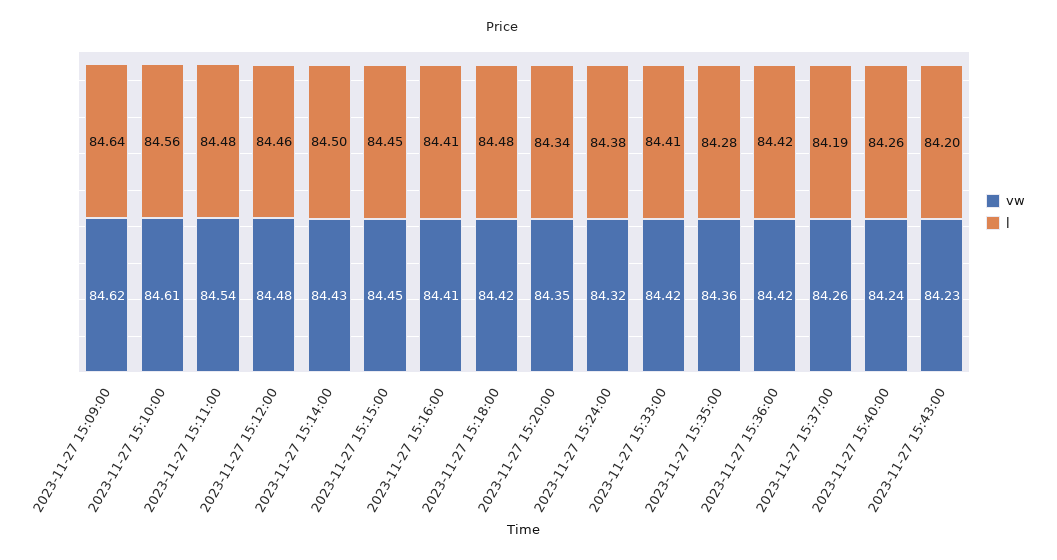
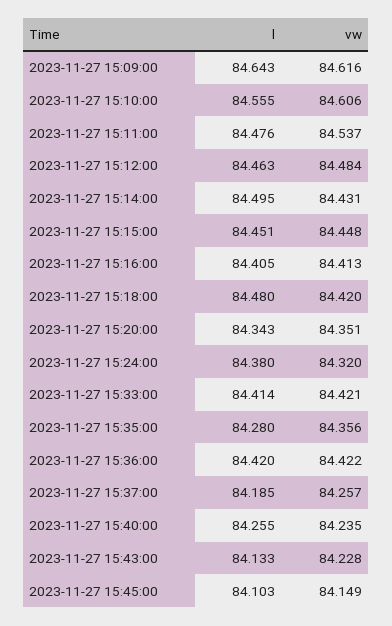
l, 2023-11-27 15:43:00: 84.2 -> 84.133
l, 2023-11-27 15:45:00: none -> 84.103
vw, 2023-11-27 15:45:00: none -> 84.149

